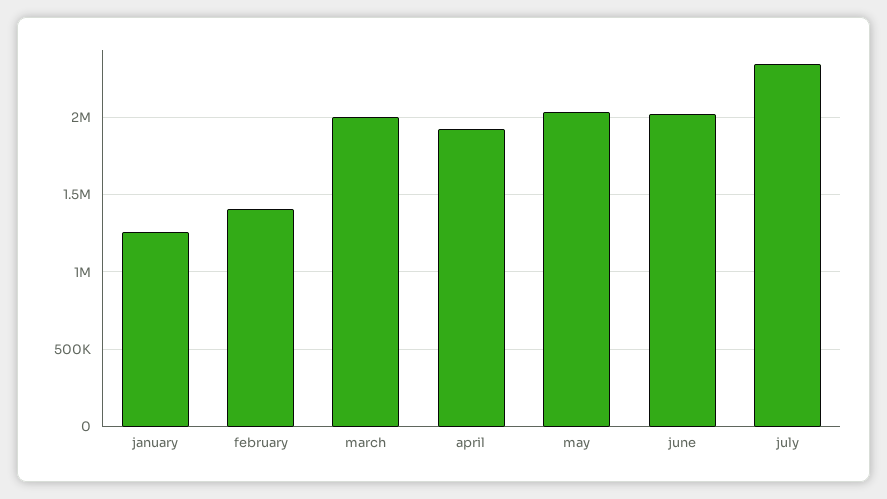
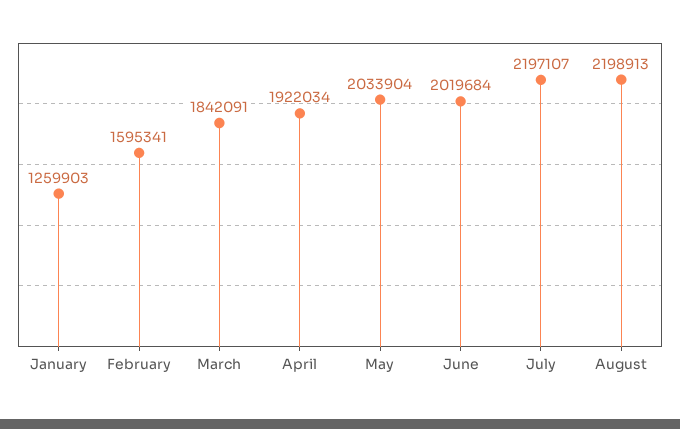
february: 1400000 -> 1595341
march: 2000000 -> 1842091
july: 2350000 -> 2197107
August: none -> 2198913

